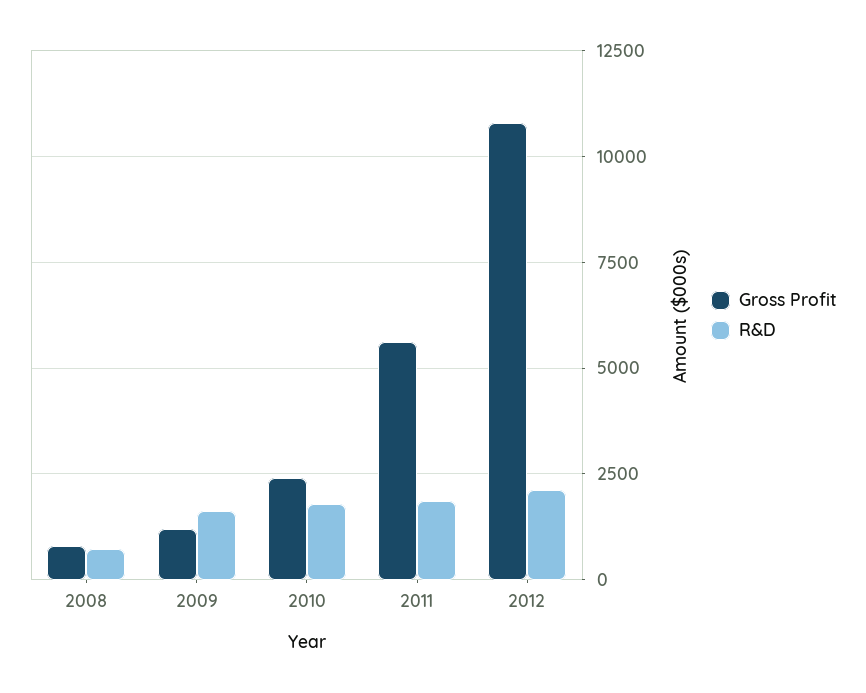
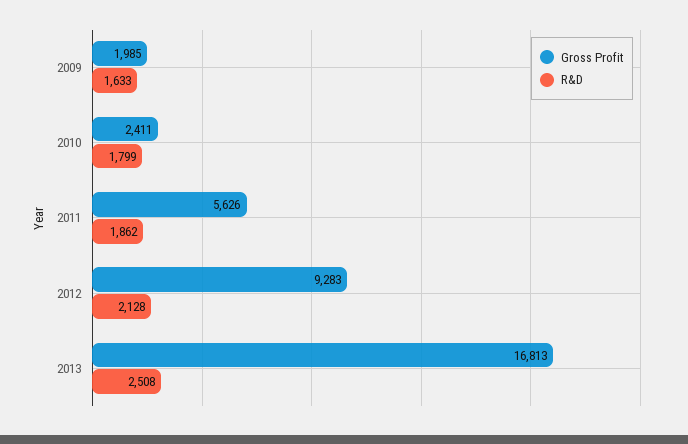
Gross Profit, 2008: 750 -> none
R&D, 2008: 750 -> none
Gross Profit, 2009: 1250 -> 1985
Gross Profit, 2012: 10750 -> 9283
Gross Profit, 2013: none -> 16813
R&D, 2013: none -> 2508

